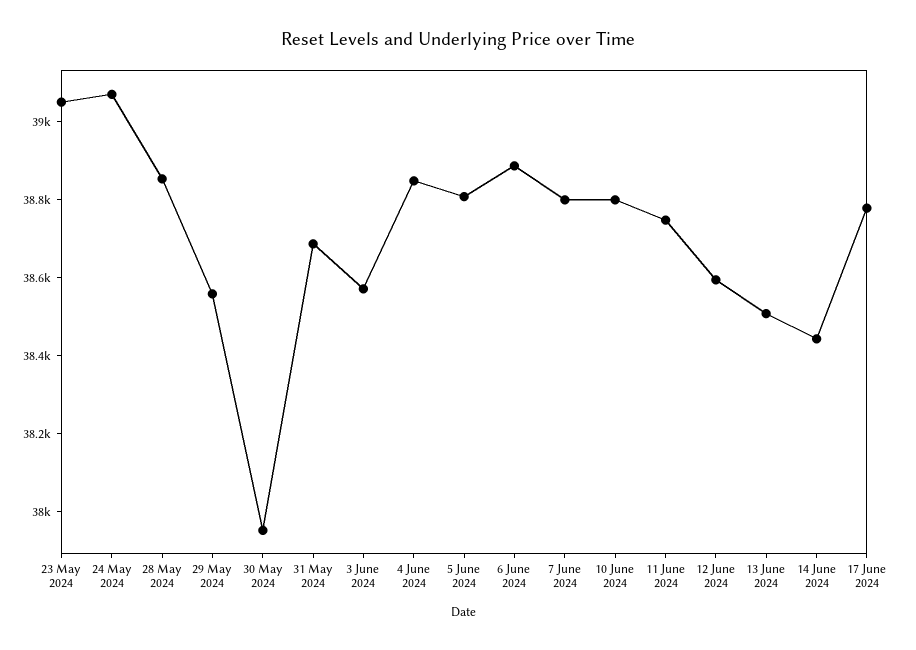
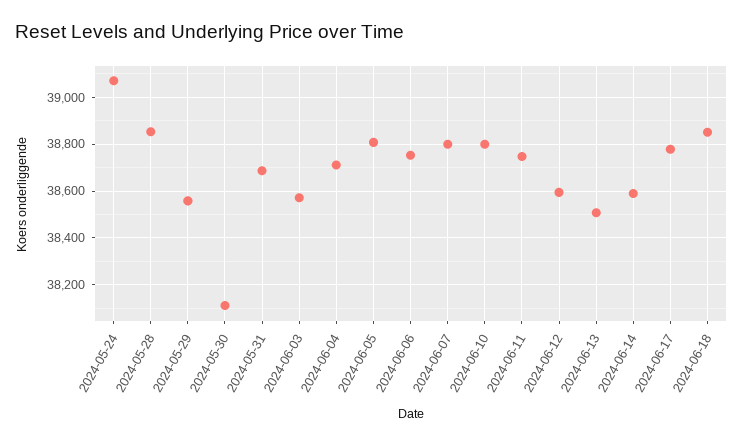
23 May 2024: 39050 -> none
30 May 2024: 37950 -> 38100
4 June 2024: 38850 -> 38700
6 June 2024: 38900 -> 38750
14 June 2024: 38450 -> 38600
2024-06-18: none -> 38850

